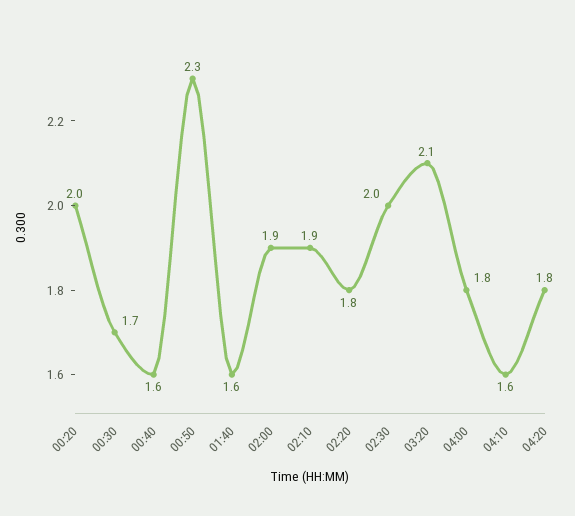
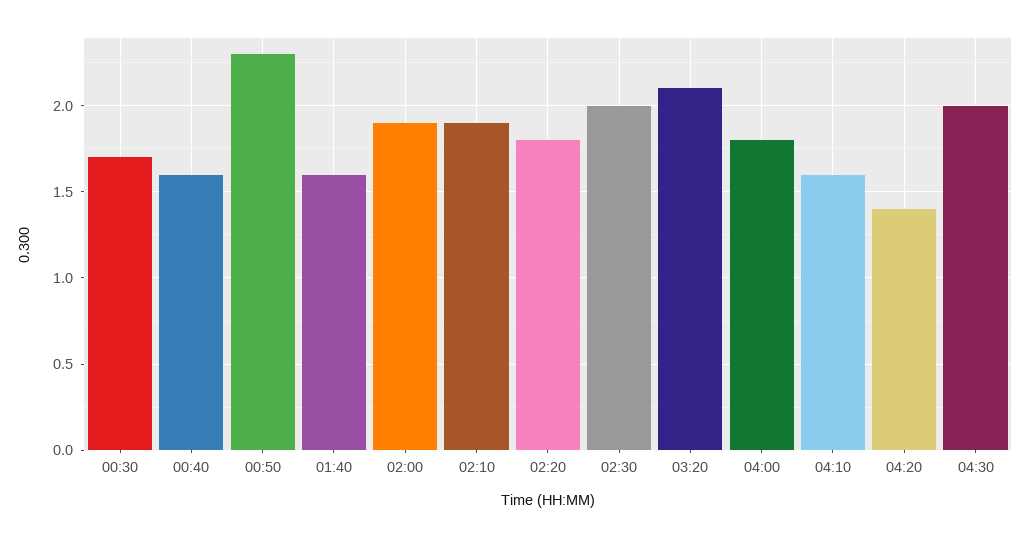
00:20: 2 -> none
04:20: 1.8 -> 1.4
04:30: none -> 2

